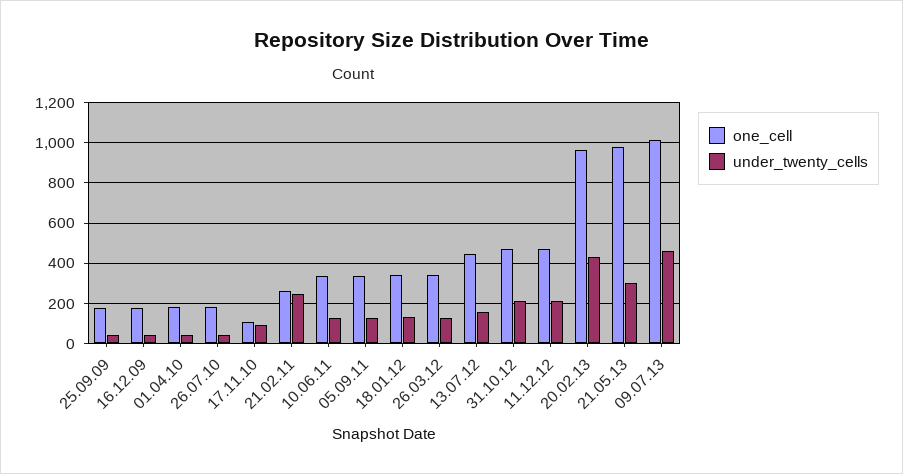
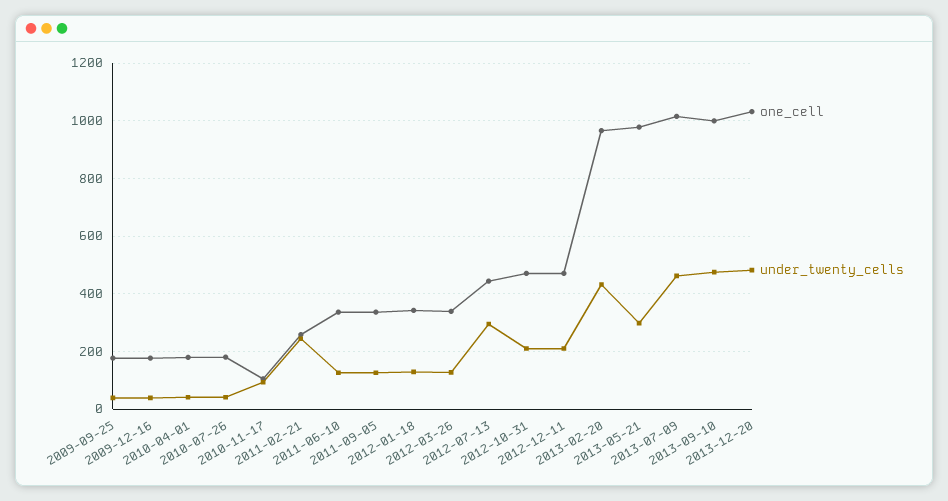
under_twenty_cells, 13.07.12: 150 -> 300
one_cell, 2013-09-10: none -> 1000
under_twenty_cells, 2013-09-10: none -> 475
one_cell, 2013-12-20: none -> 1025
under_twenty_cells, 2013-12-20: none -> 475

